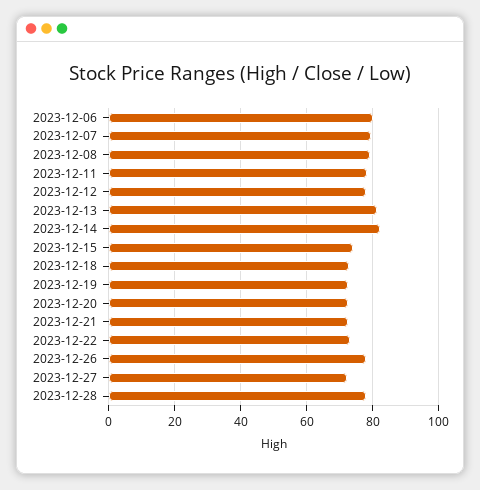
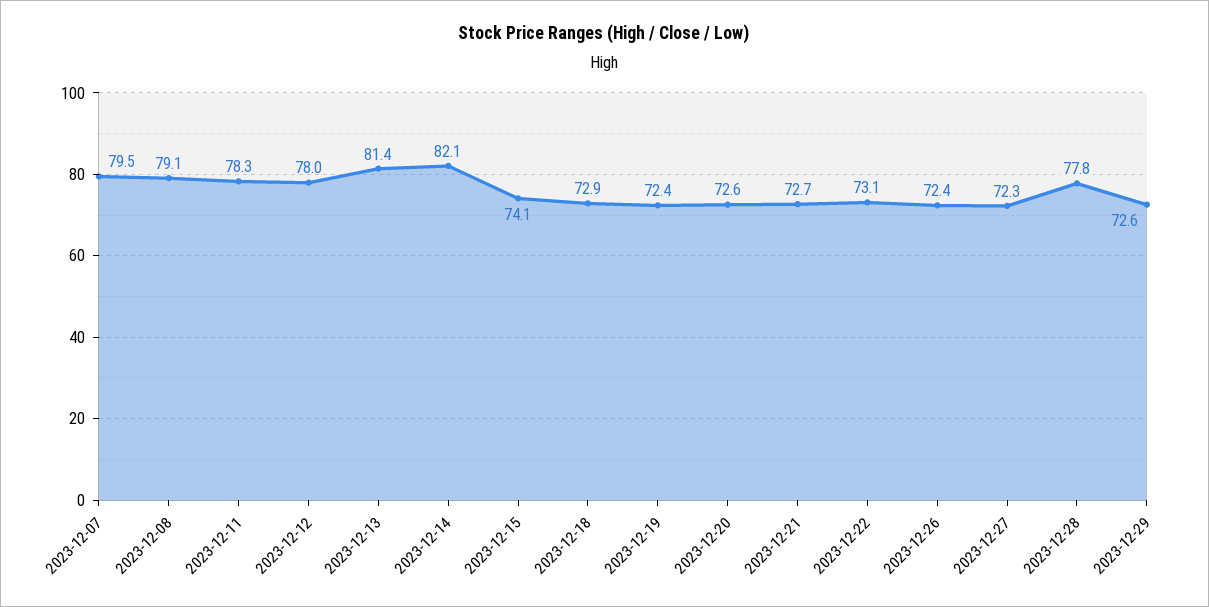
2023-12-06: 80 -> none
2023-12-26: 78 -> 72.4
2023-12-29: none -> 72.6

